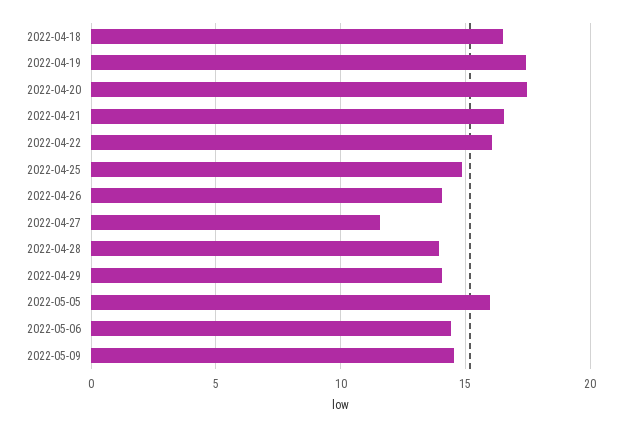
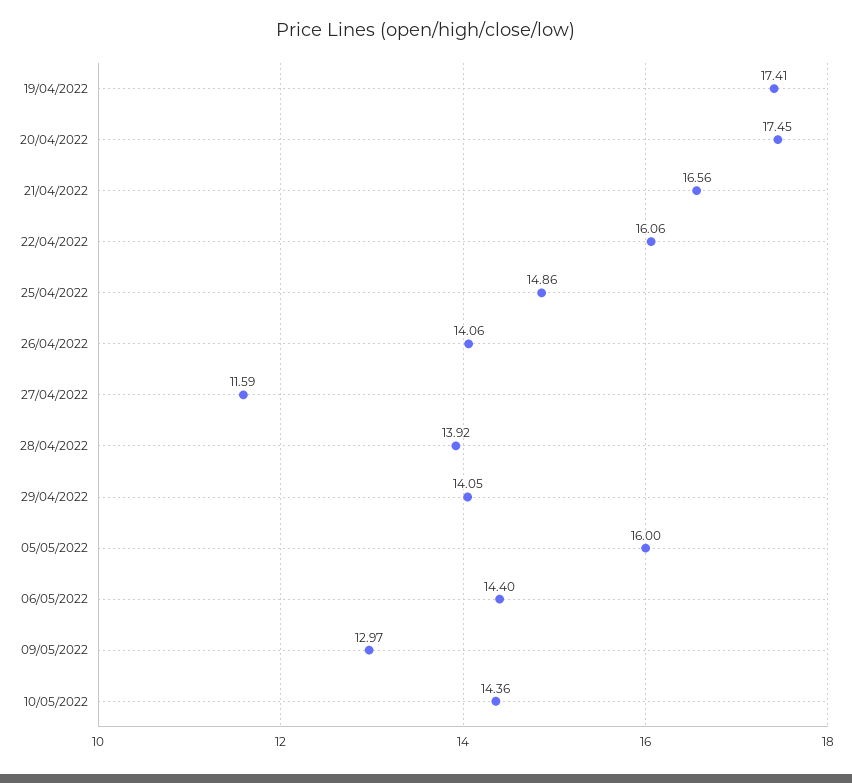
2022-04-18: 16.5 -> none
2022-05-09: 14.5 -> 12.97
10/05/2022: none -> 14.36

